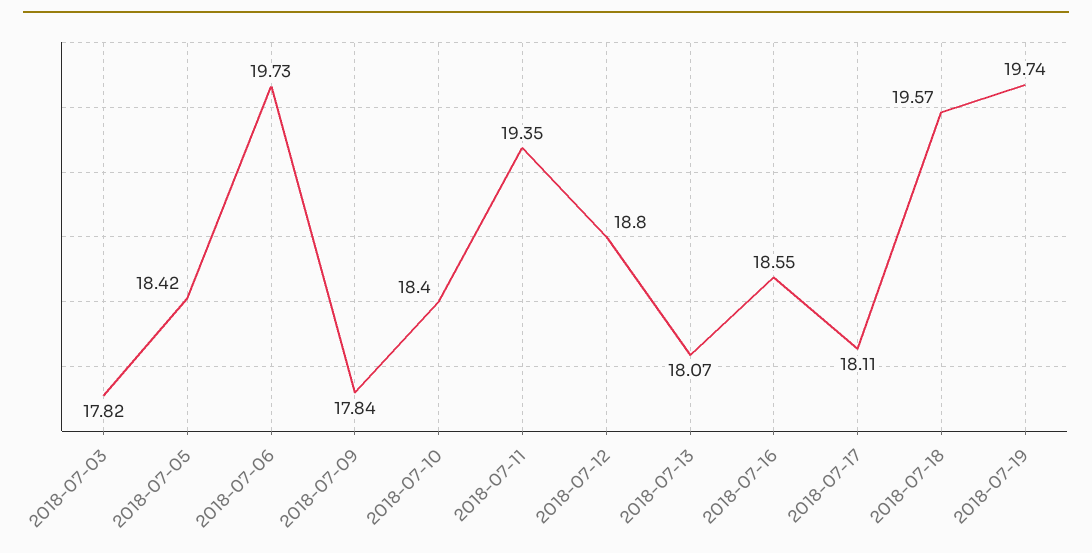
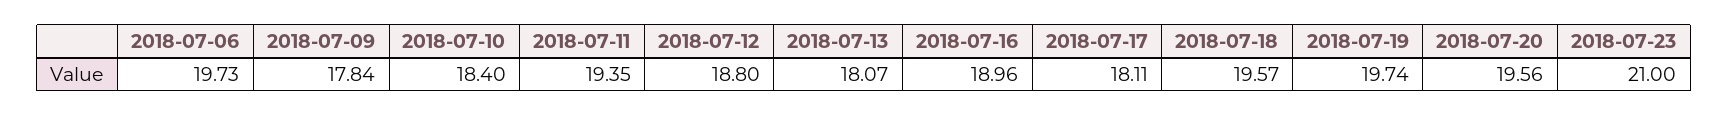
2018-07-03: 17.82 -> none
2018-07-05: 18.42 -> none
2018-07-16: 18.55 -> 18.96
2018-07-20: none -> 19.56
2018-07-23: none -> 21

